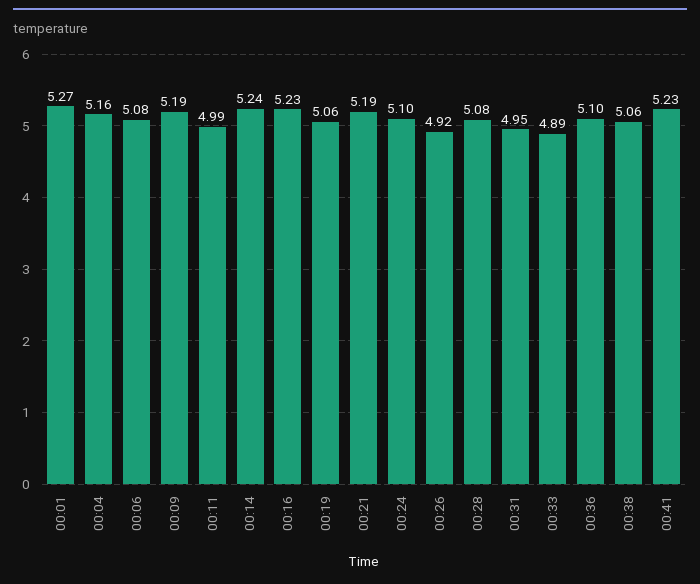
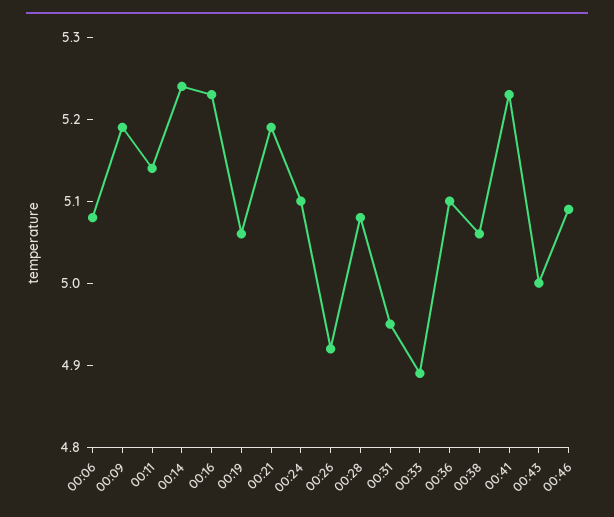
00:01: 5.27 -> none
00:04: 5.16 -> none
00:11: 4.99 -> 5.14
00:43: none -> 5
00:46: none -> 5.09

